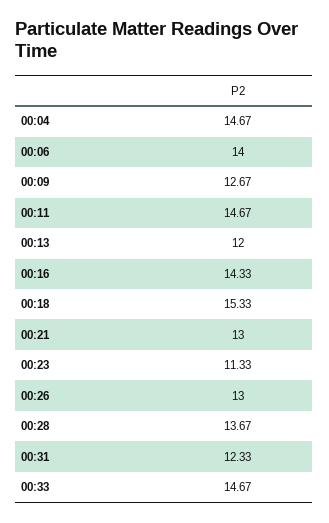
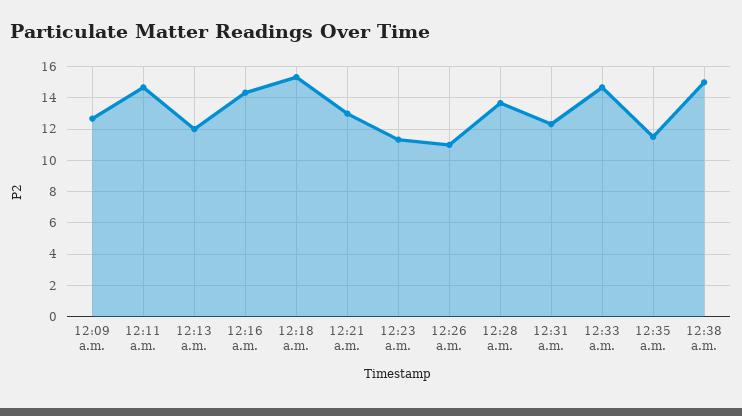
00:04: 14.67 -> none
00:06: 14 -> none
00:26: 13 -> 11
12:35 a.m.: none -> 11.5
12:38 a.m.: none -> 15

